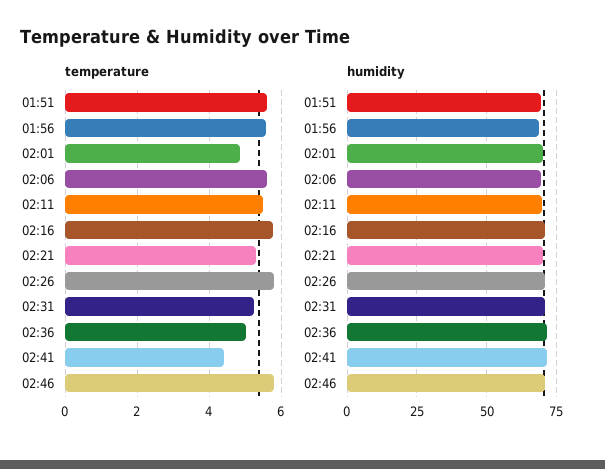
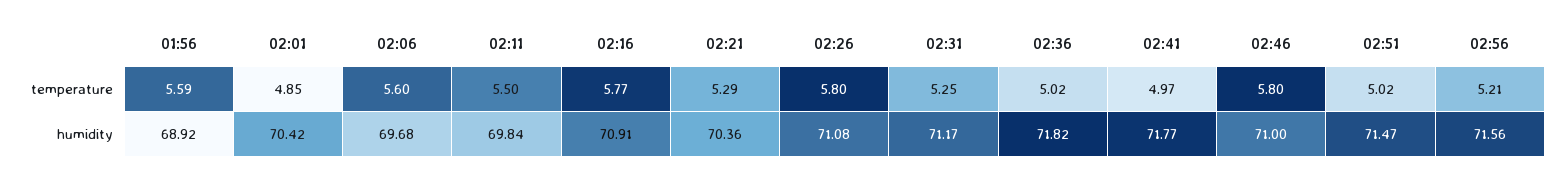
temperature, 01:51: 5.6 -> none
temperature, 02:41: 4.4 -> 4.97
humidity, 01:51: 70 -> none
temperature, 02:51: none -> 5.02
temperature, 02:56: none -> 5.21
humidity, 02:51: none -> 71.47
humidity, 02:56: none -> 71.56

